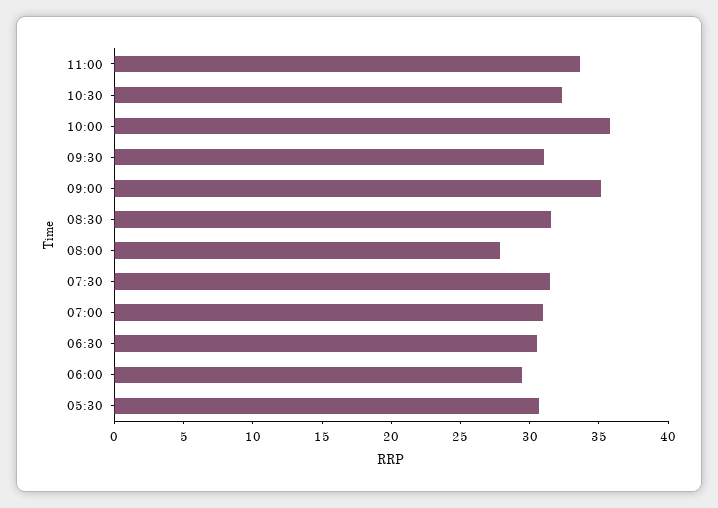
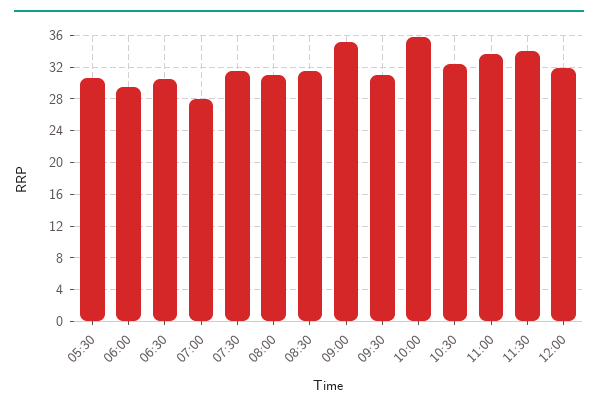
08:00: 28 -> 31
07:00: 31 -> 28
11:30: none -> 34
12:00: none -> 32

